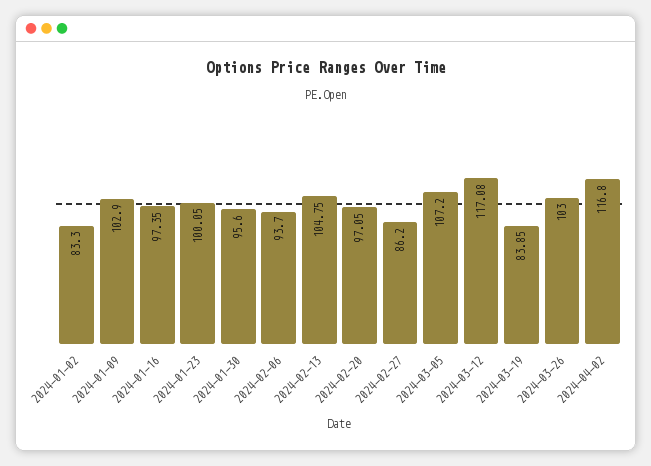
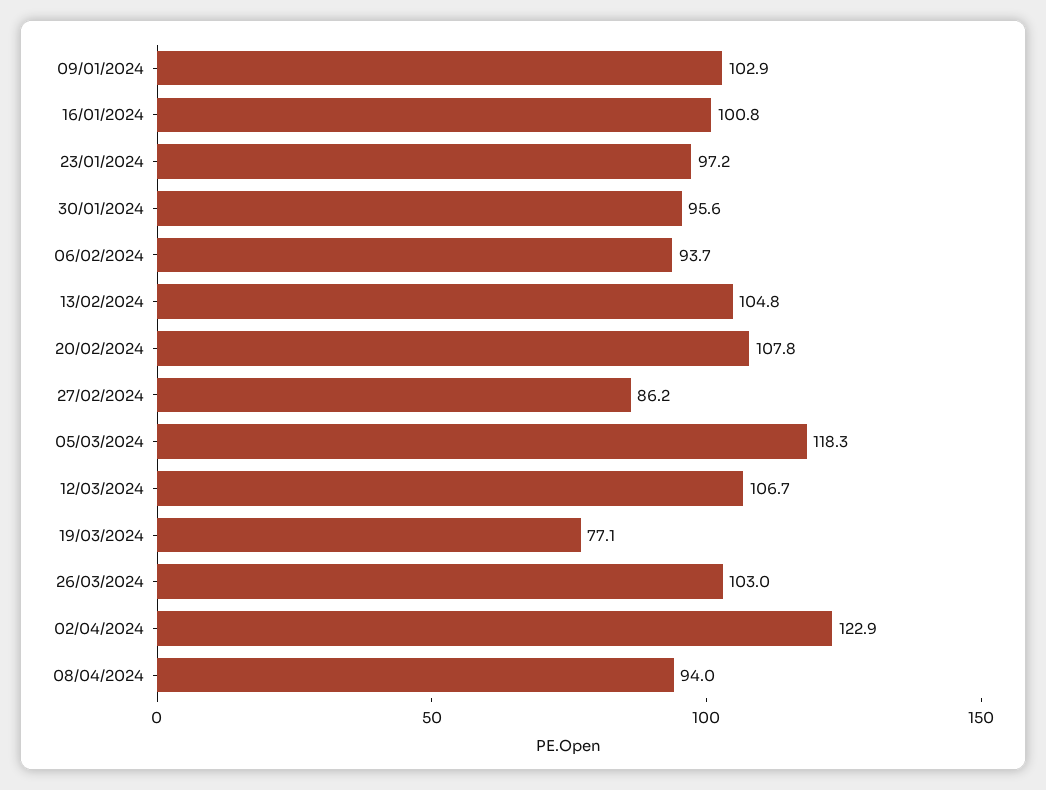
2024-01-02: 83.3 -> none
2024-01-16: 97.35 -> 100.8
2024-01-23: 100.05 -> 97.2
2024-02-20: 97.05 -> 107.8
2024-03-05: 107.2 -> 118.3
2024-03-12: 117.08 -> 106.7
2024-03-19: 83.85 -> 77.1
2024-04-02: 116.8 -> 122.9
08/04/2024: none -> 94

